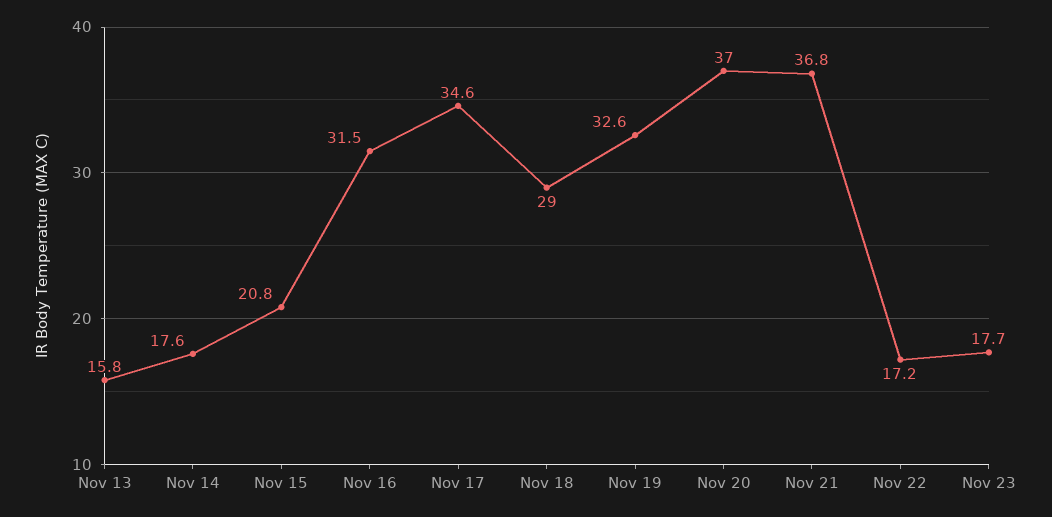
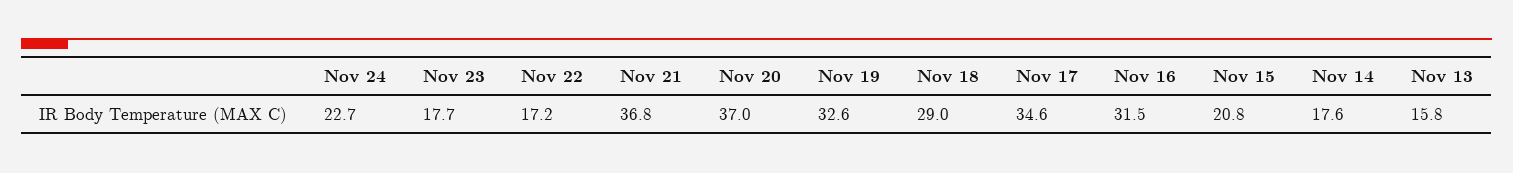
Nov 24: none -> 22.7

